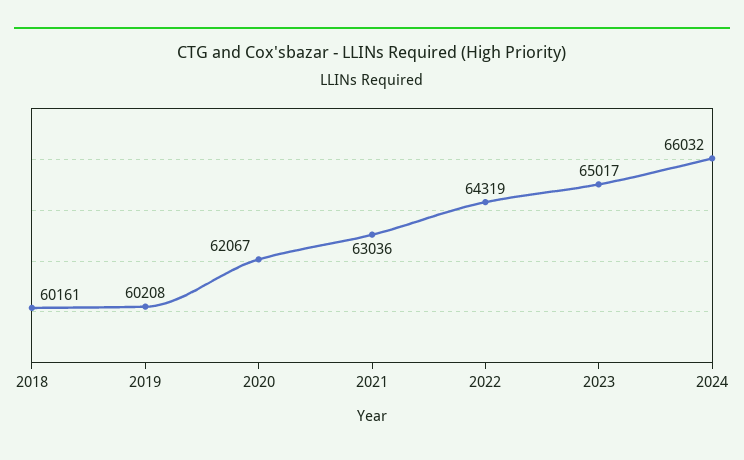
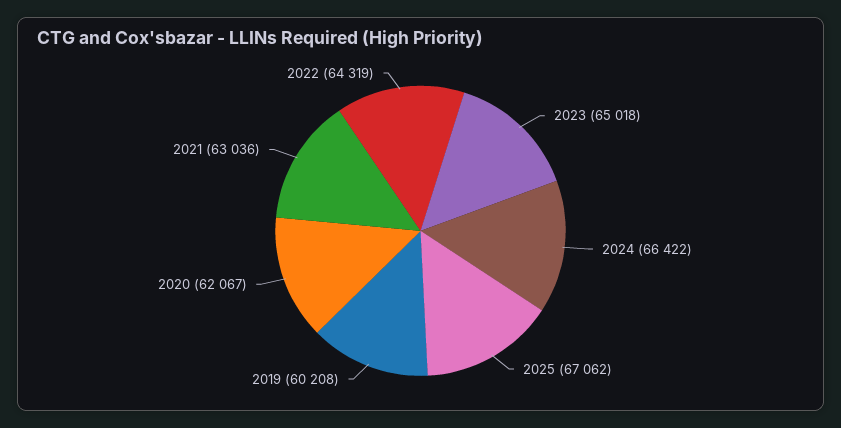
2018: 60161 -> none
2023: 65017 -> 65018
2024: 66032 -> 66422
2025: none -> 67062

